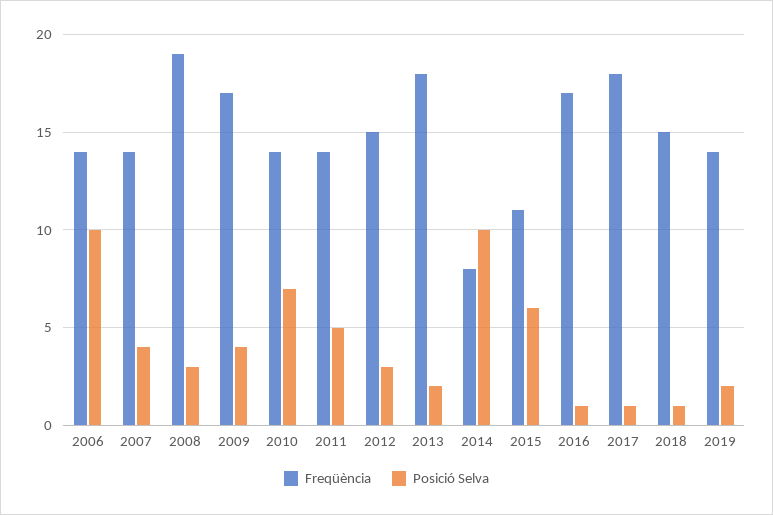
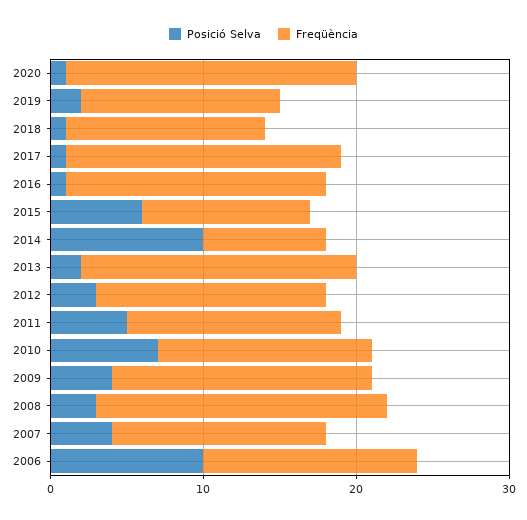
Freqüència, 2018: 15 -> 13
Freqüència, 2019: 14 -> 13
Posició Selva, 2020: none -> 1
Freqüència, 2020: none -> 19

